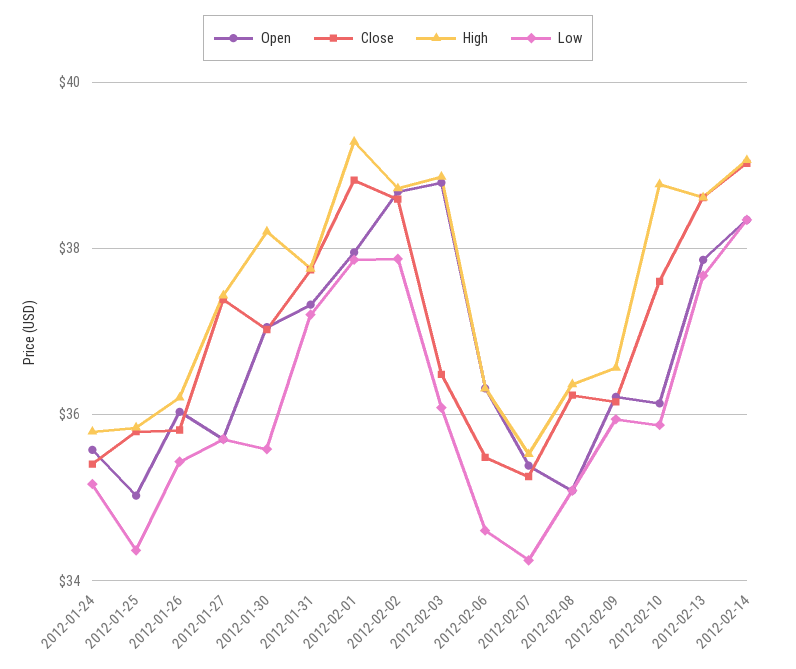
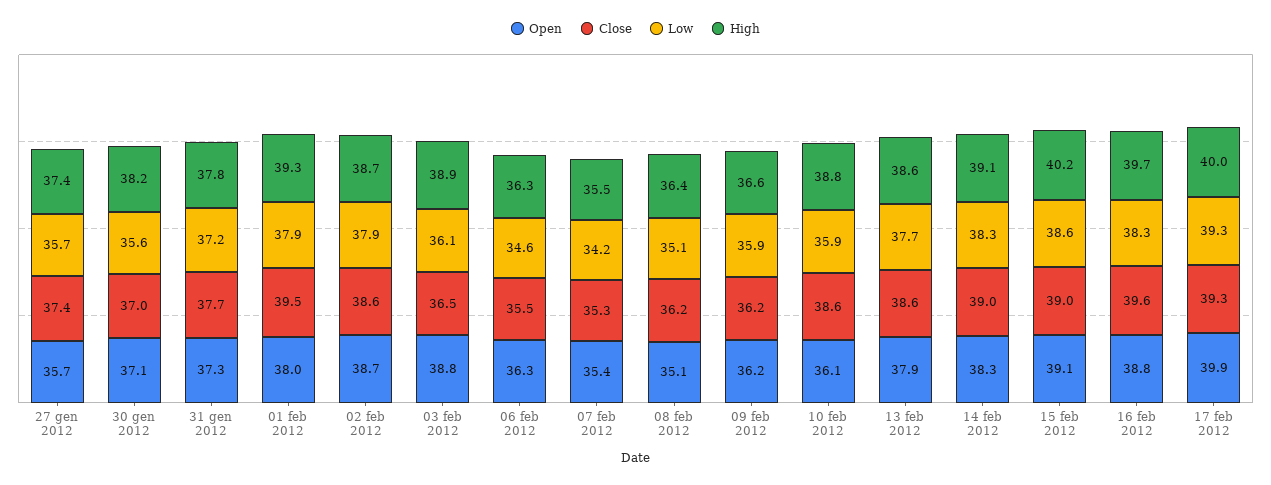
Open, 2012-01-24: 35.6 -> none
Close, 2012-01-24: 35.4 -> none
High, 2012-01-24: 35.8 -> none
Low, 2012-01-24: 35.2 -> none
Open, 2012-01-25: 35 -> none
Close, 2012-01-25: 35.8 -> none
High, 2012-01-25: 35.8 -> none
Low, 2012-01-25: 34.4 -> none
Open, 2012-01-26: 36 -> none
Close, 2012-01-26: 35.8 -> none
High, 2012-01-26: 36.2 -> none
Low, 2012-01-26: 35.4 -> none
Close, 2012-02-01: 38.8 -> 39.5
Close, 2012-02-10: 37.6 -> 38.6
Open, 15 feb 2012: none -> 39.1
Close, 15 feb 2012: none -> 39
Low, 15 feb 2012: none -> 38.6
High, 15 feb 2012: none -> 40.2
Open, 16 feb 2012: none -> 38.8
Close, 16 feb 2012: none -> 39.6
Low, 16 feb 2012: none -> 38.3
High, 16 feb 2012: none -> 39.7
Open, 17 feb 2012: none -> 39.9
Close, 17 feb 2012: none -> 39.3
Low, 17 feb 2012: none -> 39.3
High, 17 feb 2012: none -> 40

